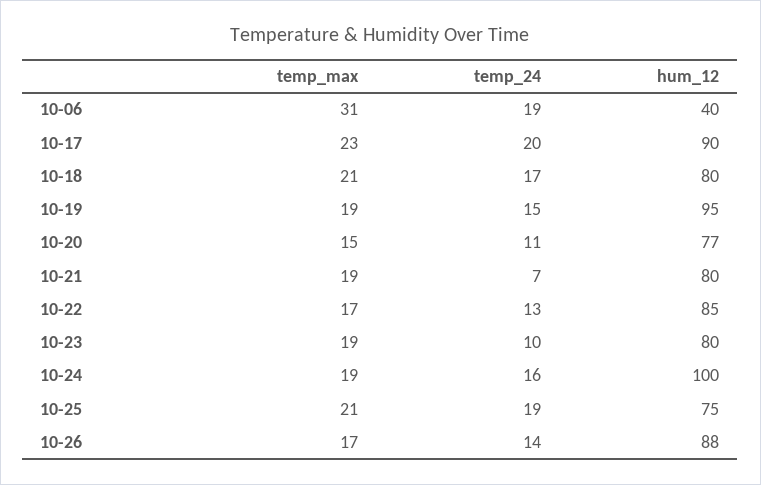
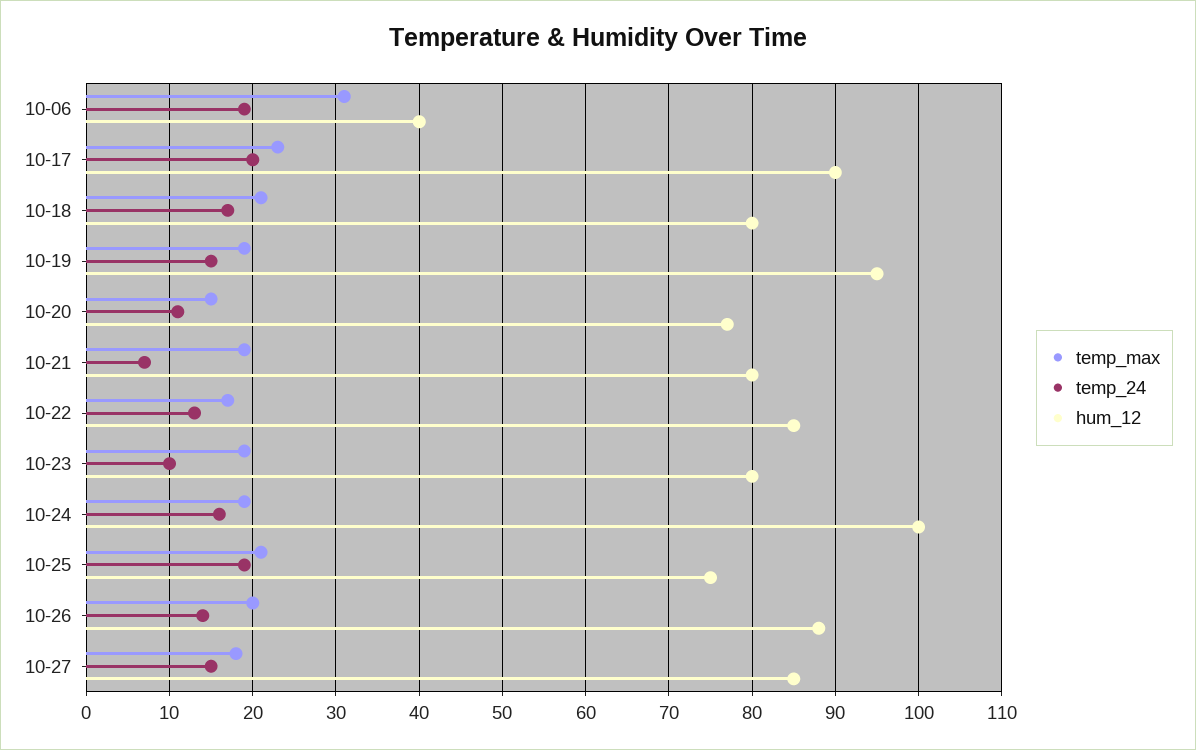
temp_max, 10-26: 17 -> 20
temp_max, 10-27: none -> 18
temp_24, 10-27: none -> 15
hum_12, 10-27: none -> 85

